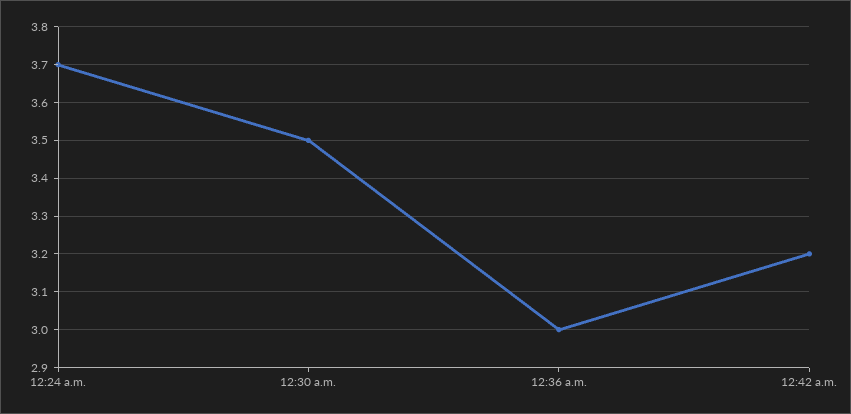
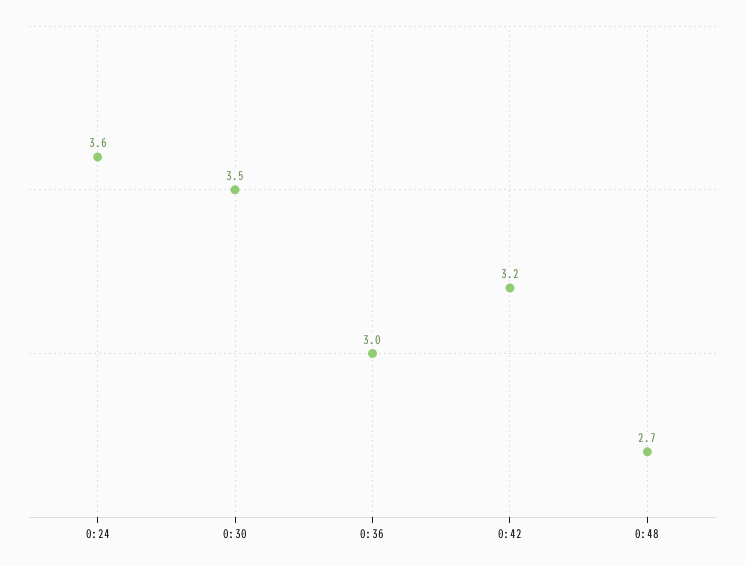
12:24 a.m.: 3.7 -> 3.6
0:48: none -> 2.7

